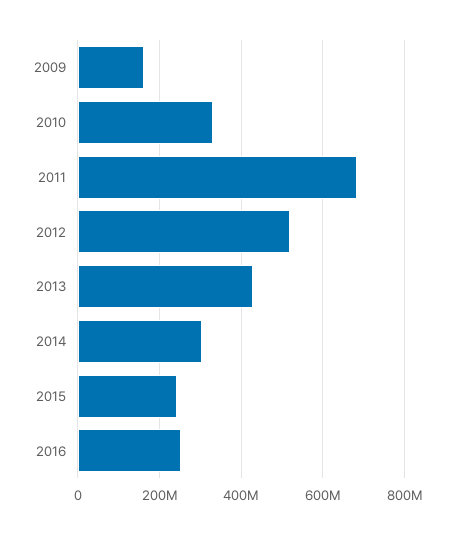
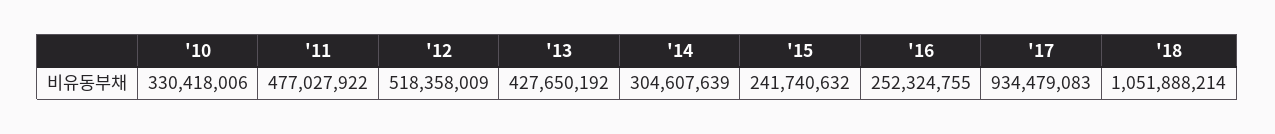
2009: 160000000 -> none
2011: 680000000 -> 477027922
'17: none -> 934479083
'18: none -> 1051888214

